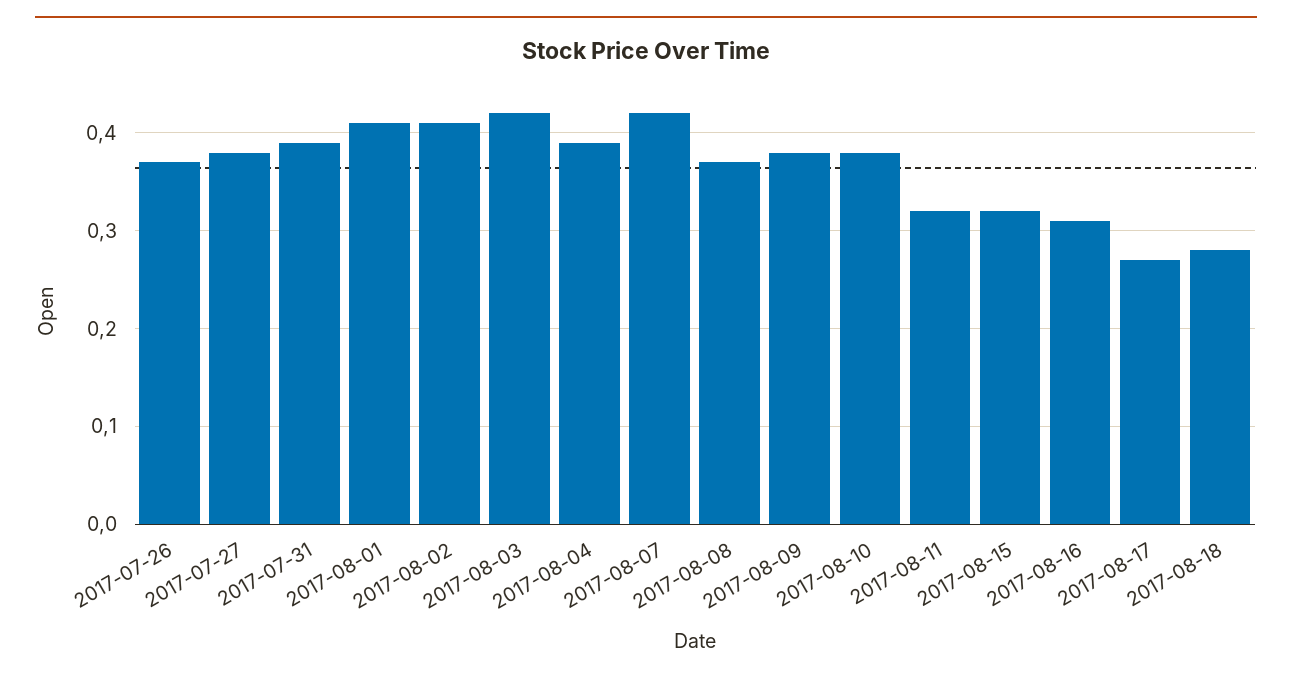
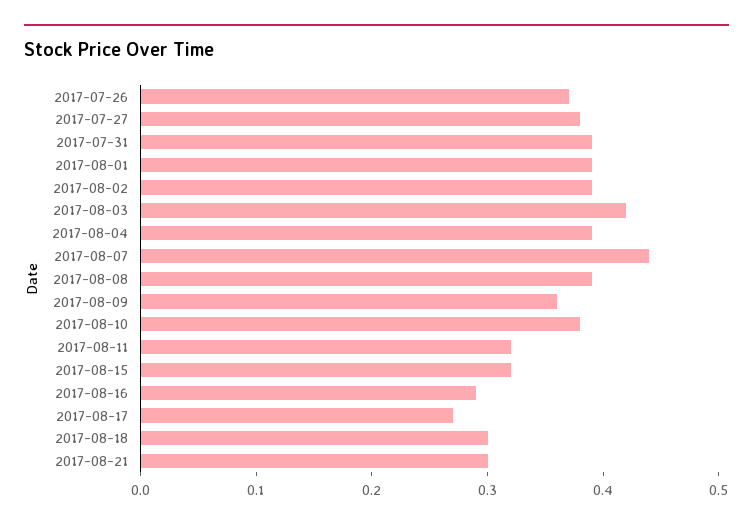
2017-08-01: 0.41 -> 0.39
2017-08-02: 0.41 -> 0.39
2017-08-07: 0.42 -> 0.44
2017-08-08: 0.37 -> 0.39
2017-08-09: 0.38 -> 0.36
2017-08-16: 0.31 -> 0.29
2017-08-18: 0.28 -> 0.3
2017-08-21: none -> 0.3

